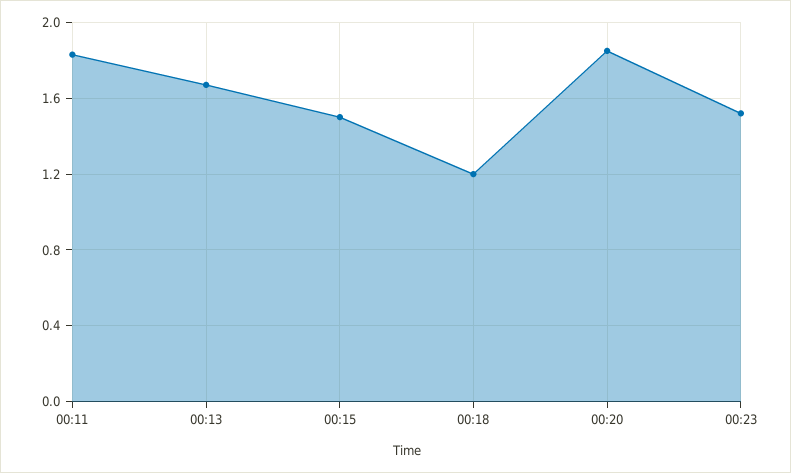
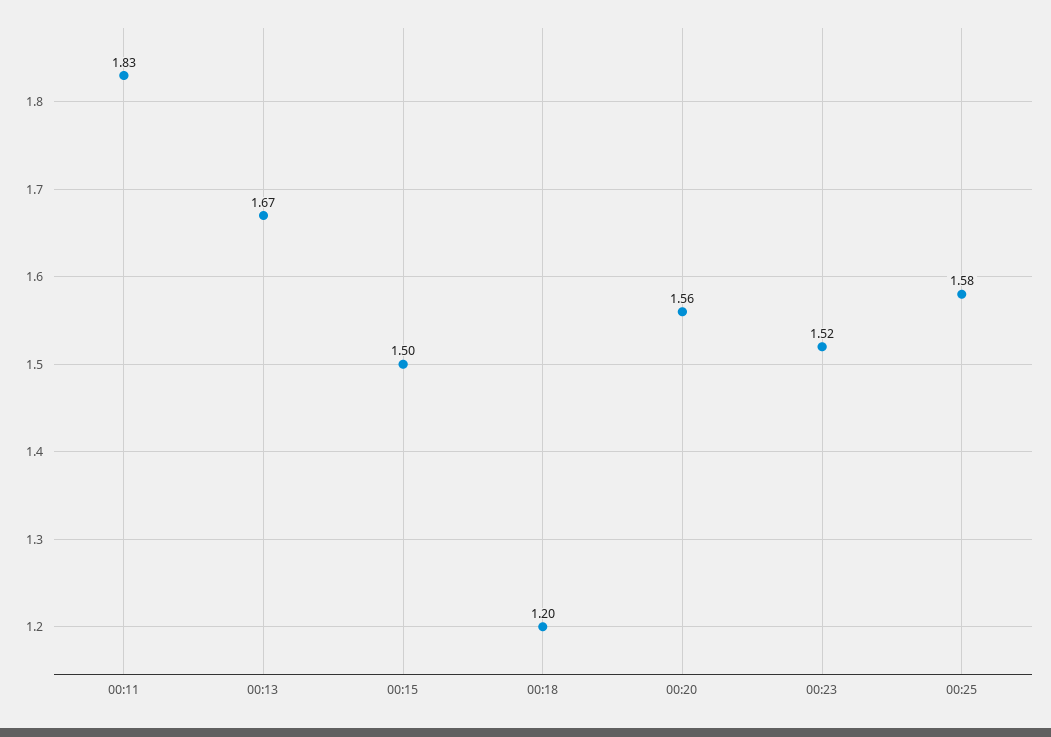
00:20: 1.85 -> 1.56
00:25: none -> 1.58

